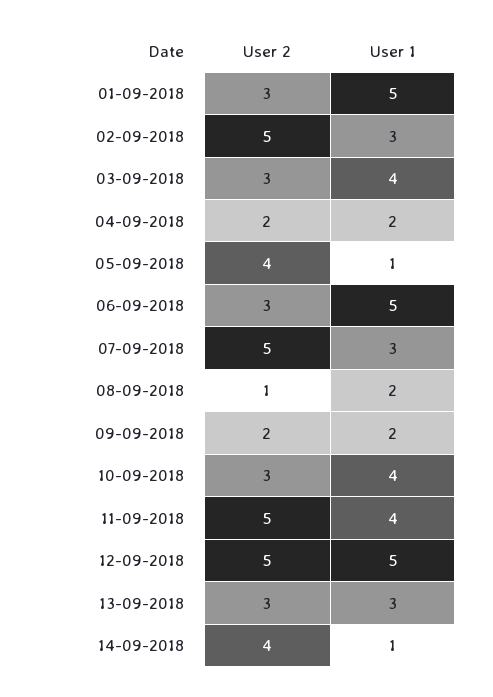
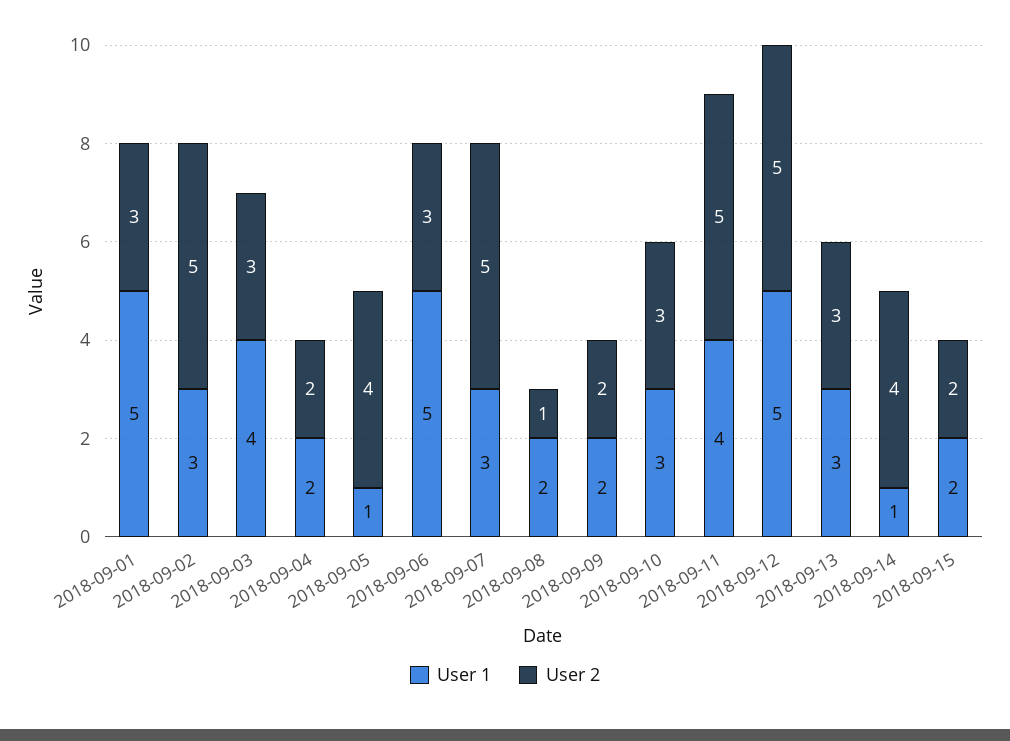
User 1, 10-09-2018: 4 -> 3
User 1, 2018-09-15: none -> 2
User 2, 2018-09-15: none -> 2

